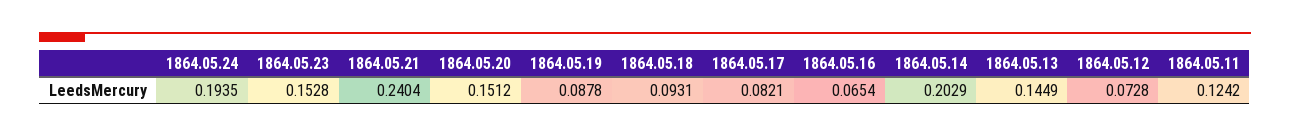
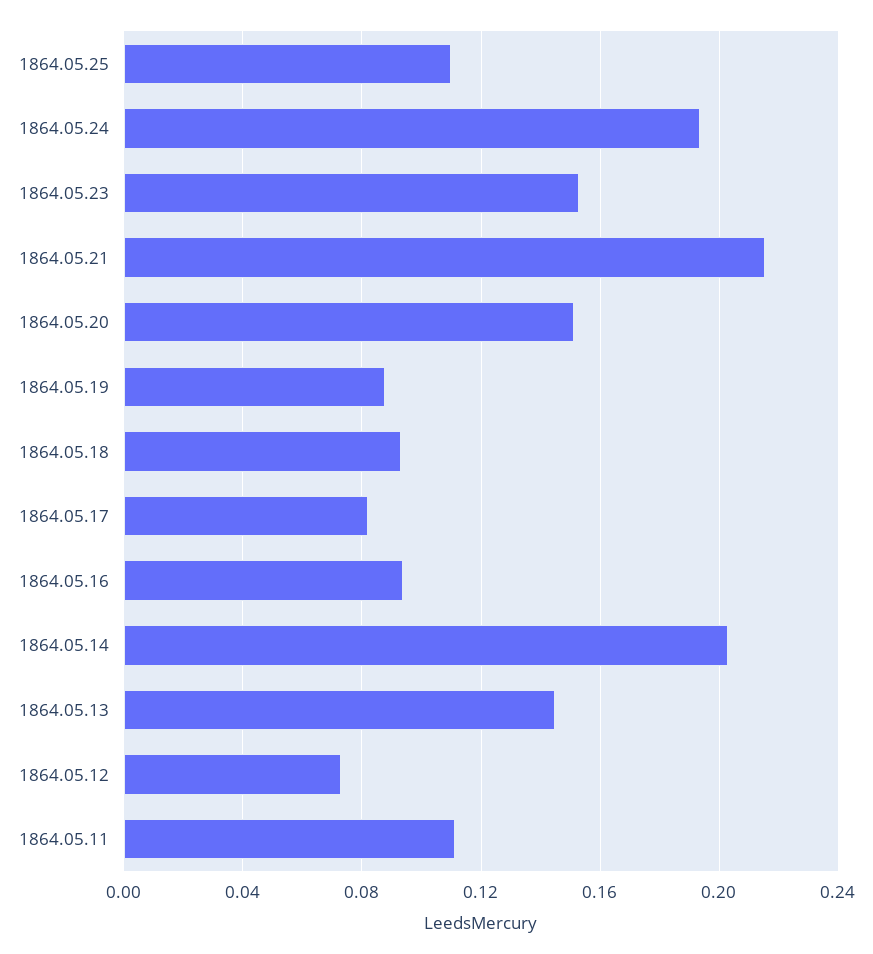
1864.05.21: 0.2404 -> 0.215
1864.05.16: 0.0654 -> 0.095
1864.05.11: 0.1242 -> 0.11
1864.05.25: none -> 0.11

